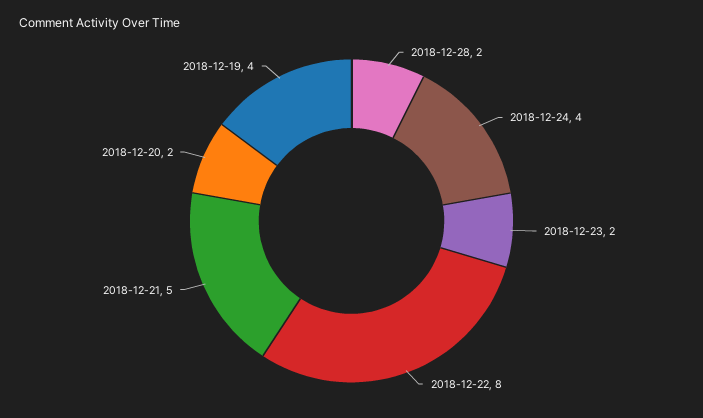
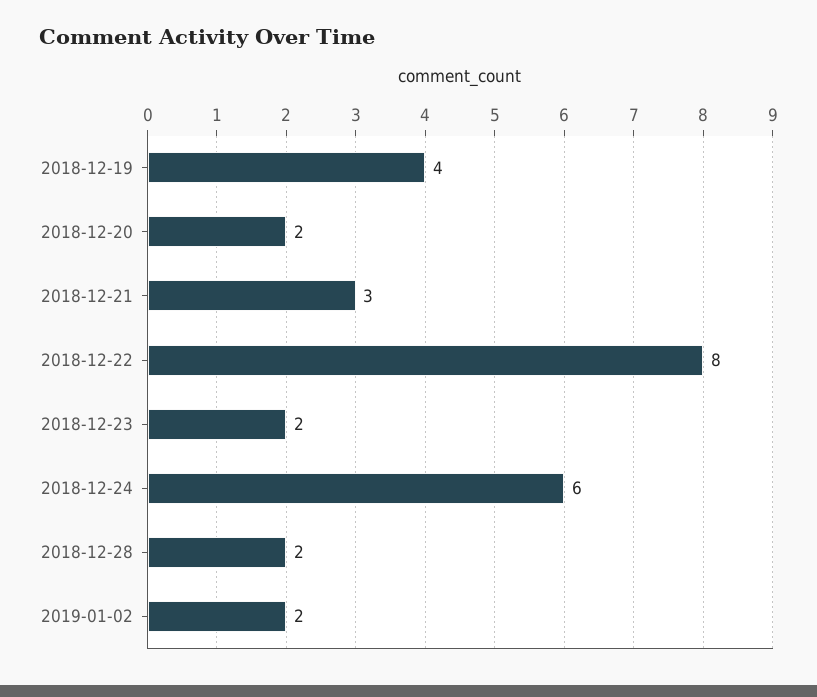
2018-12-24: 4 -> 6
2018-12-21: 5 -> 3
2019-01-02: none -> 2

